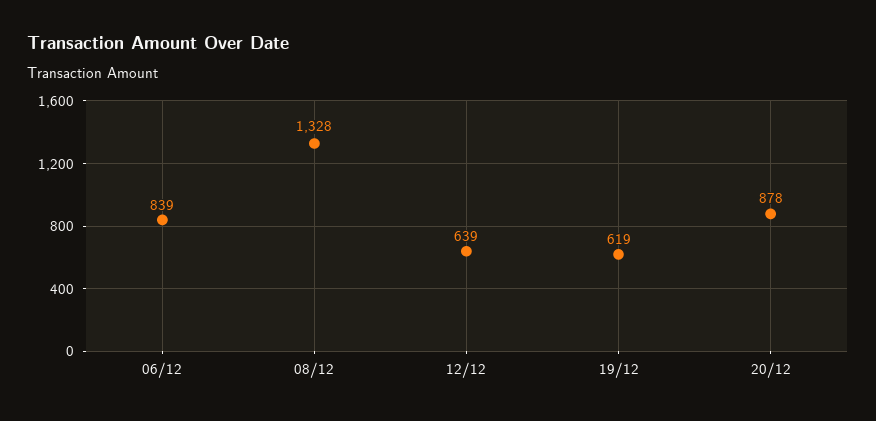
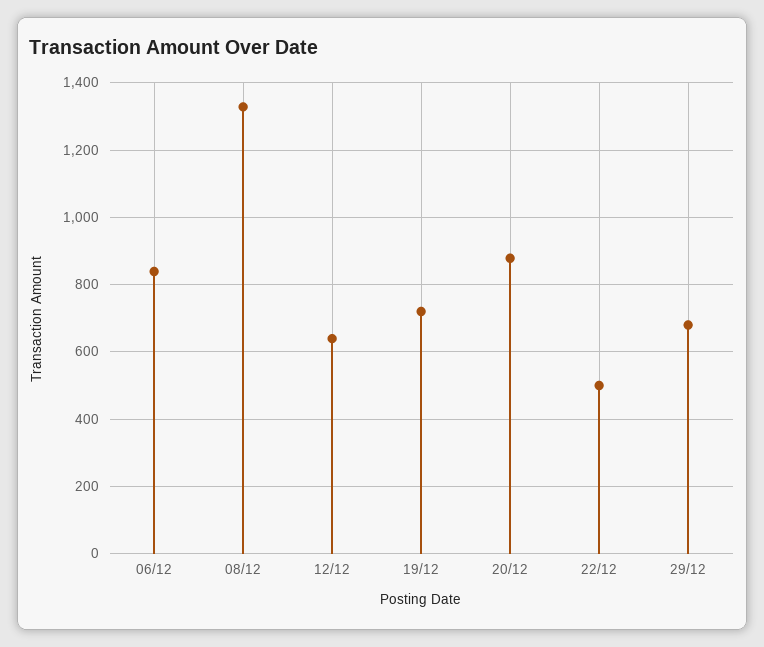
19/12: 619 -> 720
22/12: none -> 500
29/12: none -> 680

